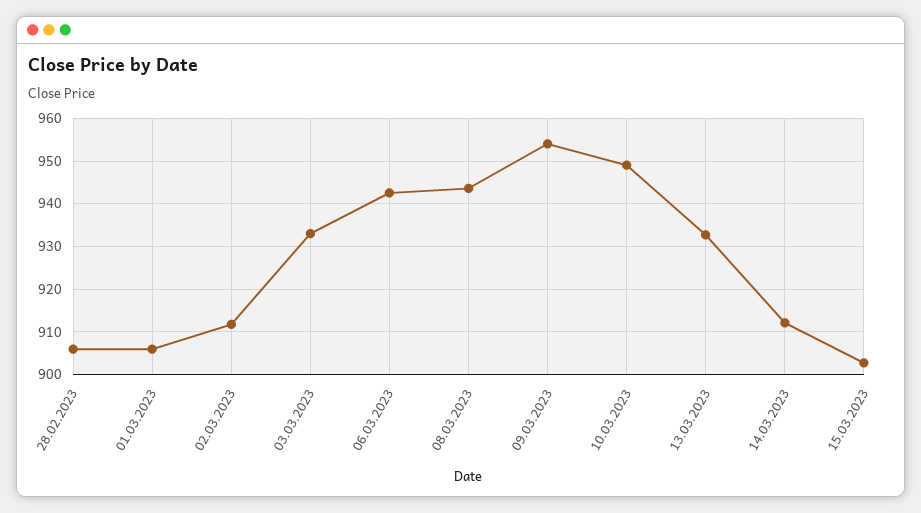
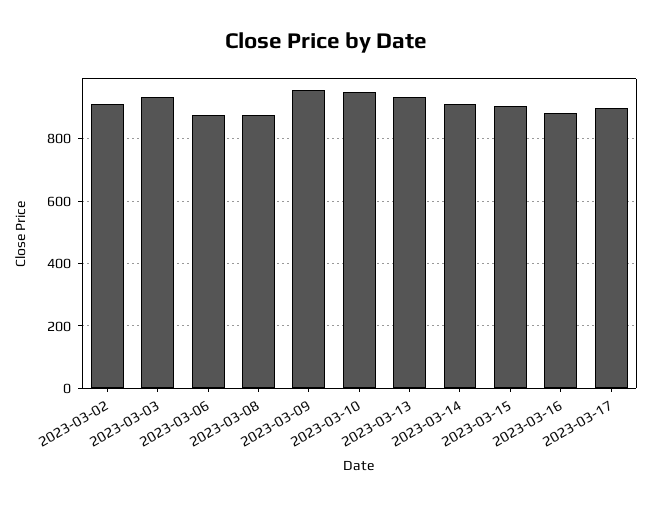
28.02.2023: 906 -> none
01.03.2023: 906 -> none
06.03.2023: 942 -> 880
08.03.2023: 944 -> 880
2023-03-16: none -> 880
2023-03-17: none -> 900

